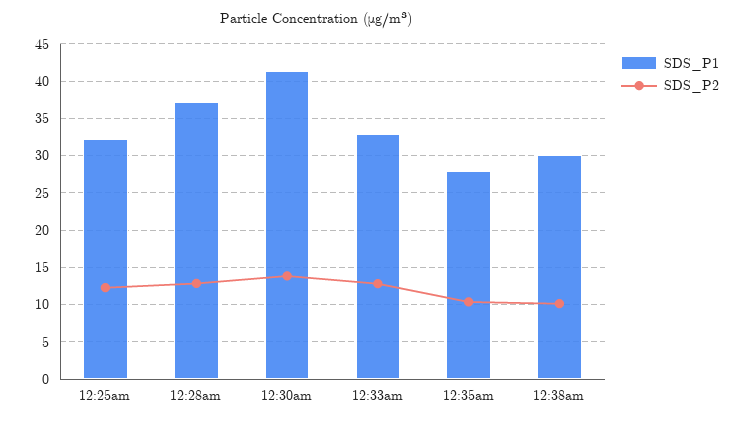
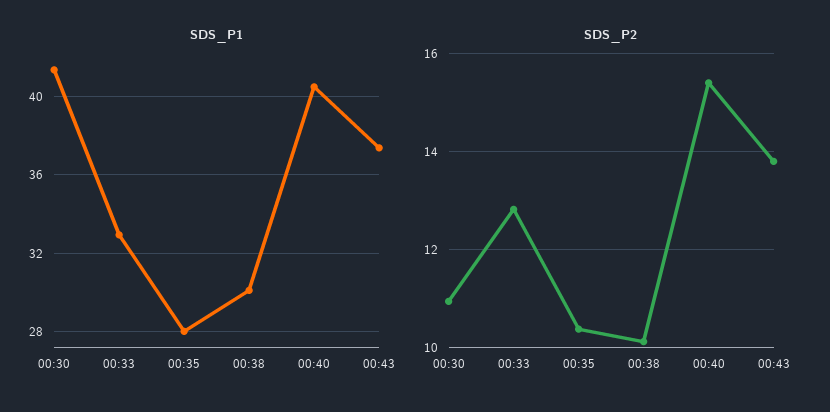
SDS_P1, 12:25am: 32 -> none
SDS_P2, 12:25am: 12 -> none
SDS_P1, 12:28am: 37 -> none
SDS_P2, 12:28am: 13 -> none
SDS_P2, 12:30am: 14 -> 11
SDS_P1, 00:40: none -> 40.5
SDS_P1, 00:43: none -> 37.5
SDS_P2, 00:40: none -> 15.4
SDS_P2, 00:43: none -> 13.8

